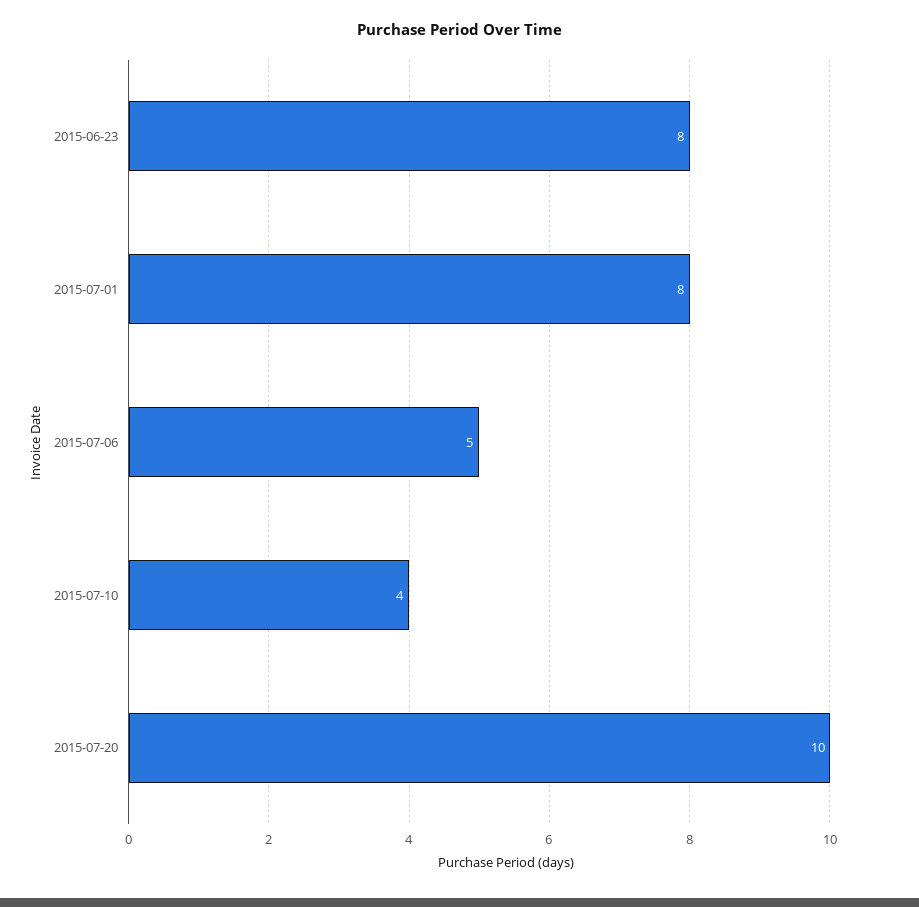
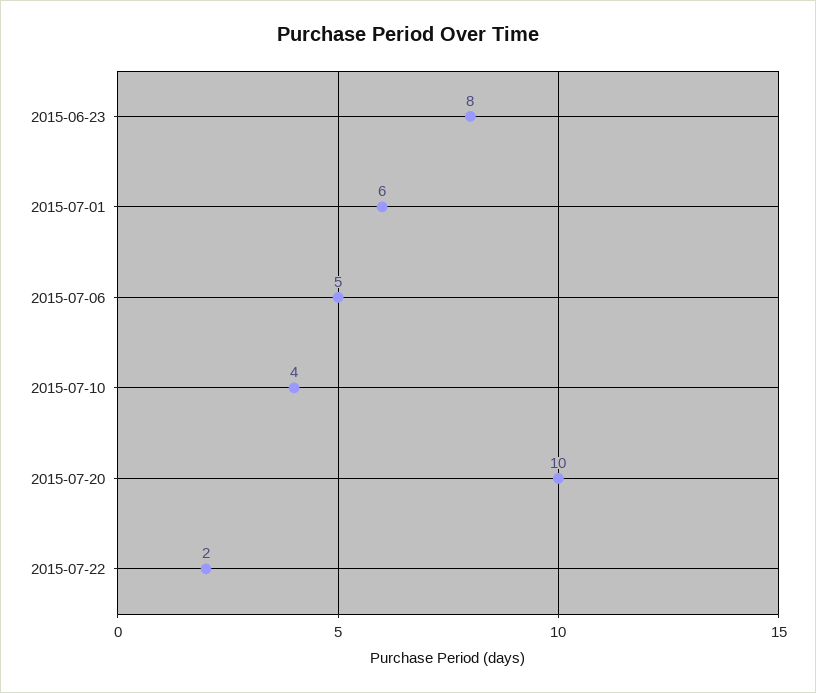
2015-07-01: 8 -> 6
2015-07-22: none -> 2

